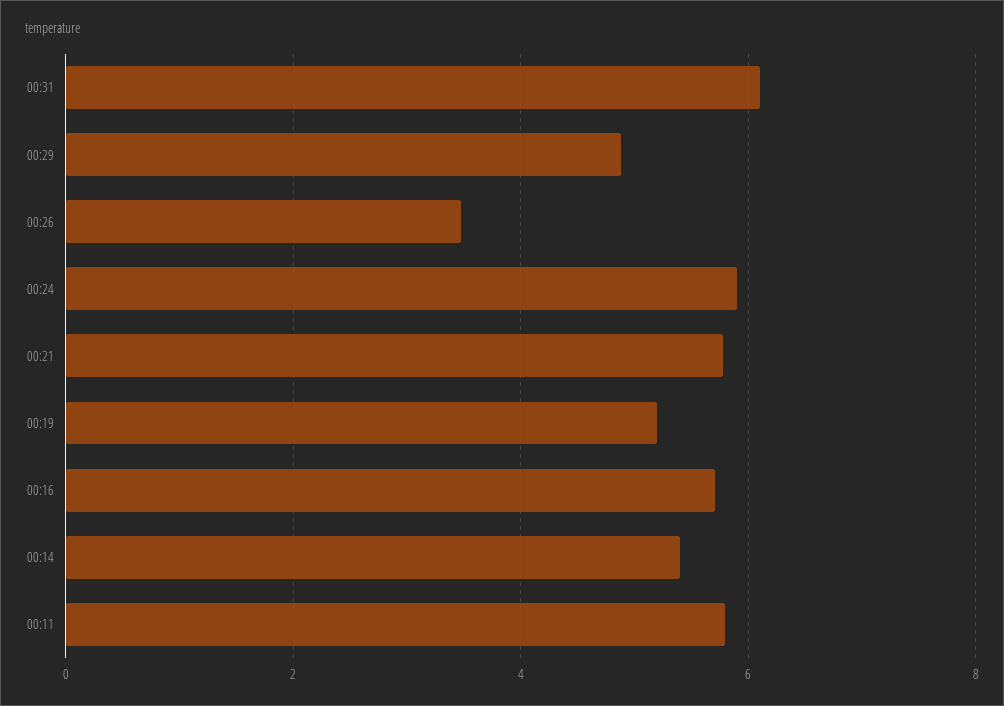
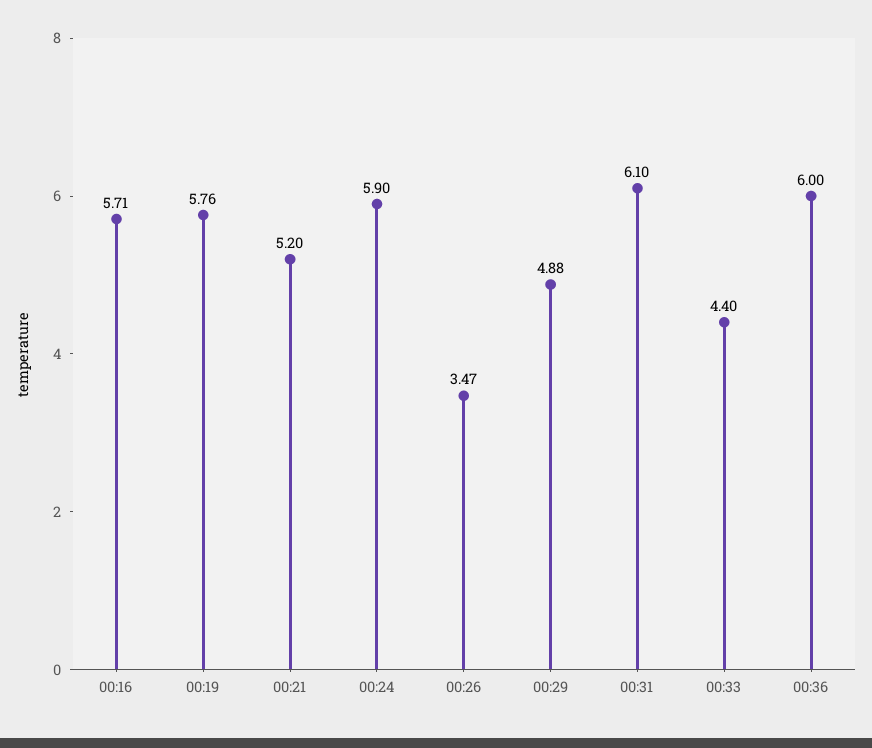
00:21: 5.8 -> 5.2
00:19: 5.2 -> 5.76
00:14: 5.4 -> none
00:11: 5.8 -> none
00:33: none -> 4.4
00:36: none -> 6

